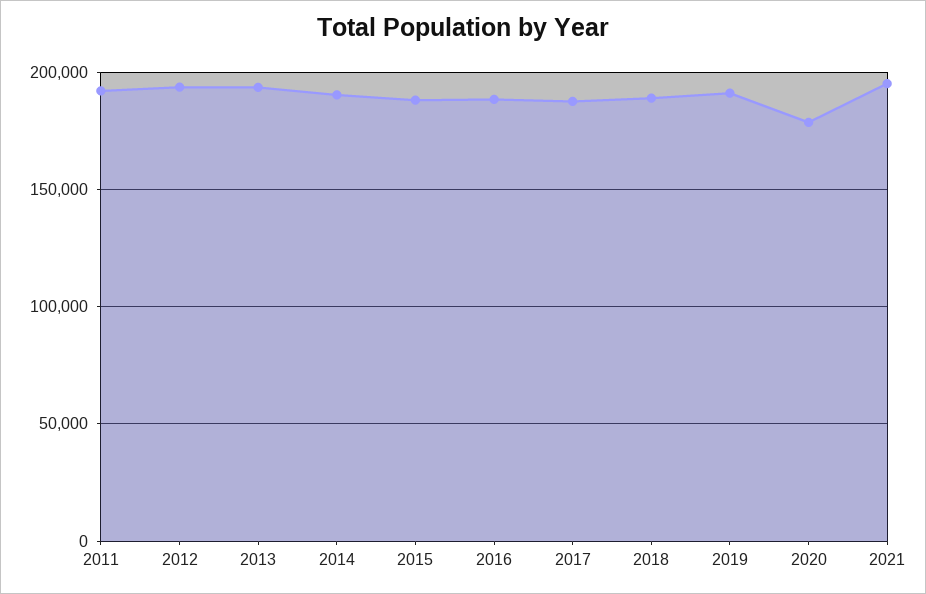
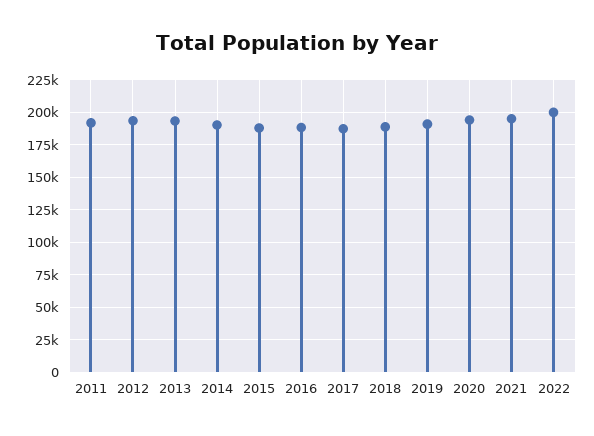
2020: 180000 -> 195000
2022: none -> 200000

